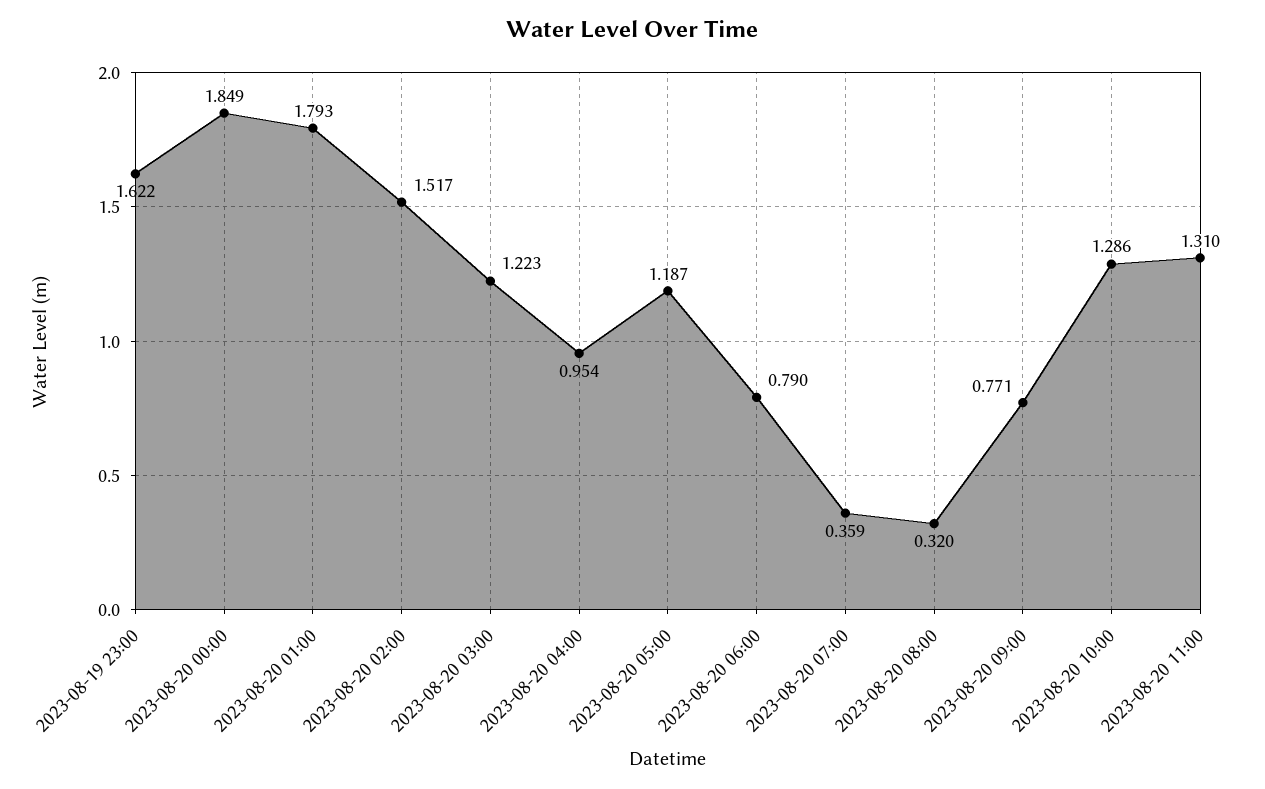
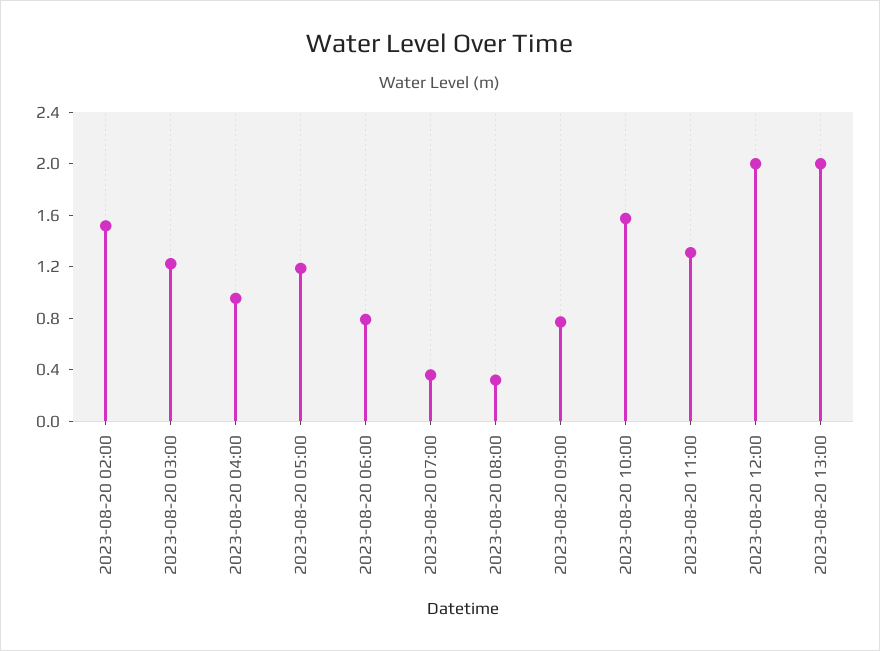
2023-08-19 23:00: 1.622 -> none
2023-08-20 00:00: 1.849 -> none
2023-08-20 01:00: 1.793 -> none
2023-08-20 10:00: 1.286 -> 1.6
2023-08-20 12:00: none -> 2
2023-08-20 13:00: none -> 2

